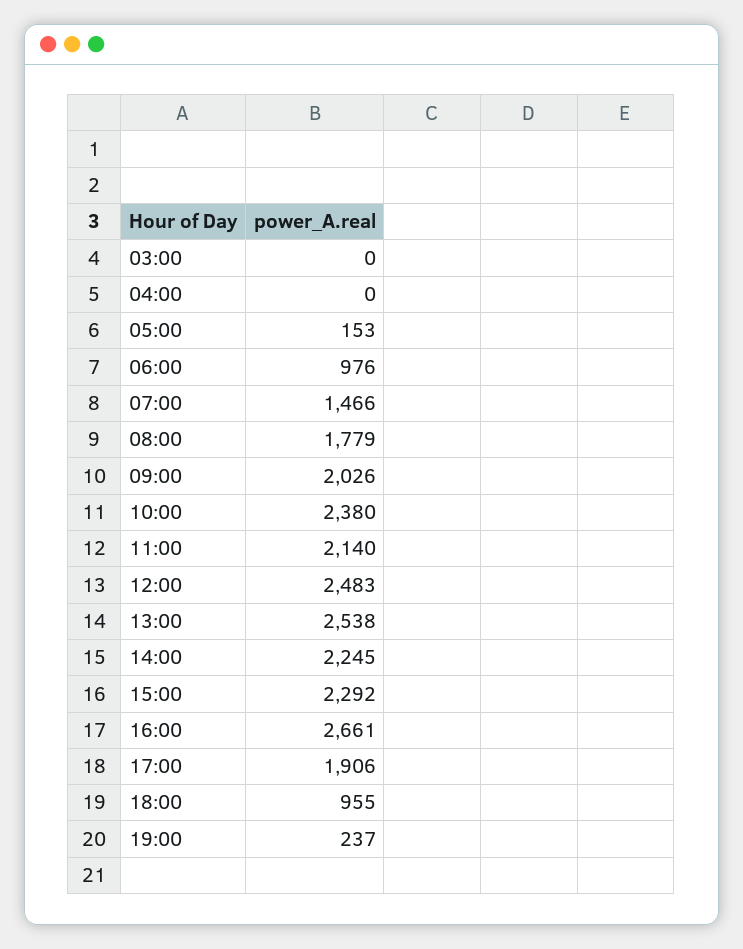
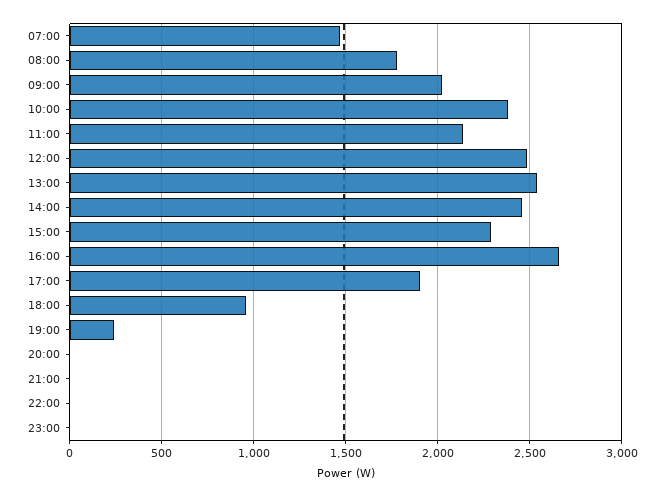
03:00: 0 -> none
04:00: 0 -> none
05:00: 153 -> none
06:00: 976 -> none
14:00: 2245 -> 2450
20:00: none -> 0
21:00: none -> 0
22:00: none -> 0
23:00: none -> 0

